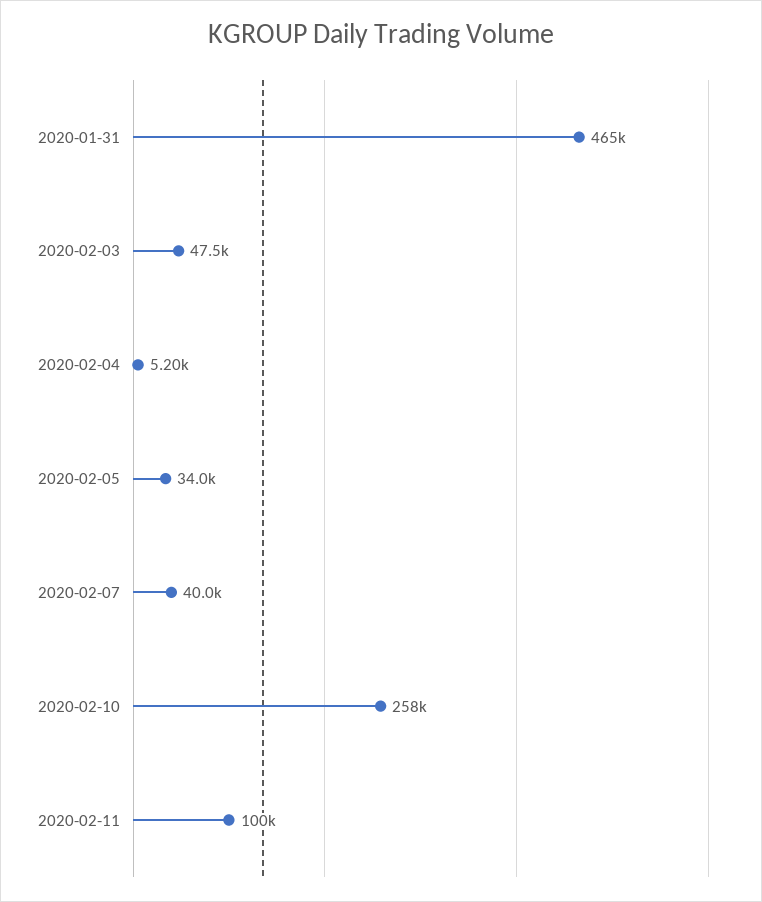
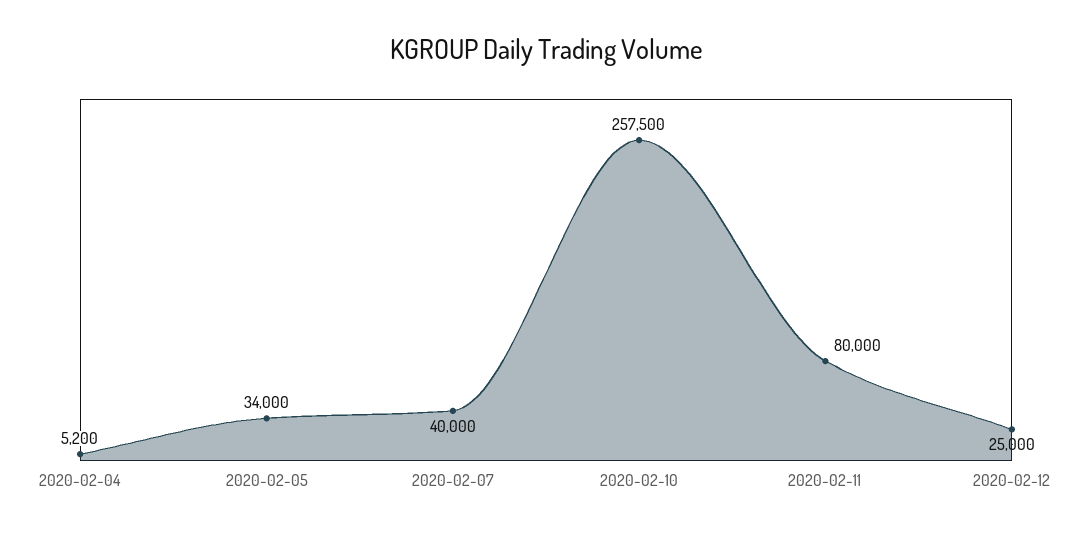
2020-01-31: 465000 -> none
2020-02-03: 47500 -> none
2020-02-11: 100000 -> 80000
2020-02-12: none -> 25000

